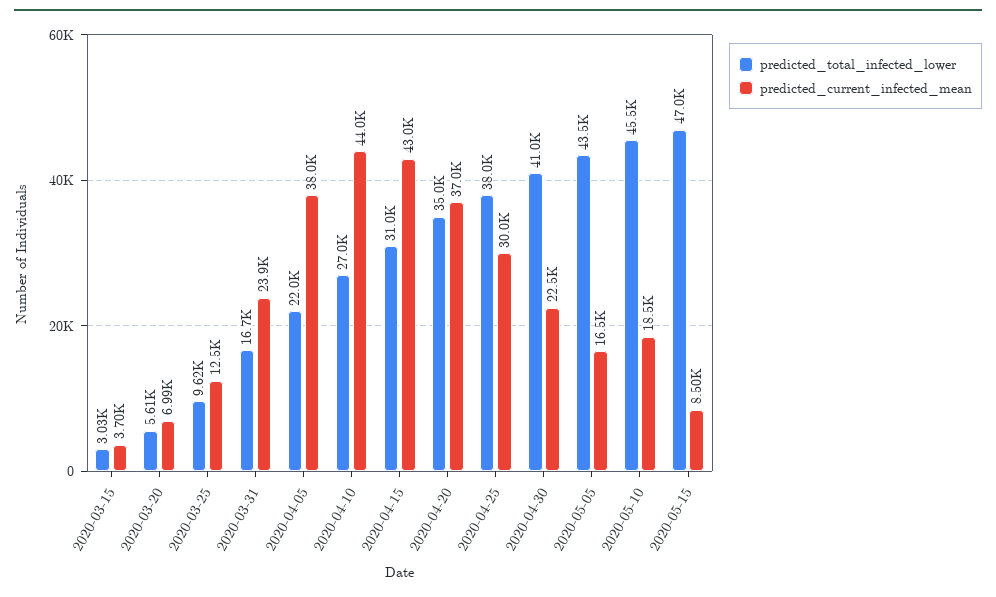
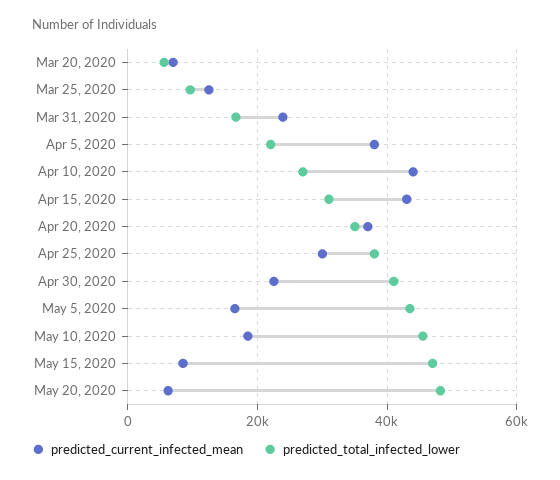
predicted_total_infected_lower, 2020-03-15: 3030 -> none
predicted_current_infected_mean, 2020-03-15: 3700 -> none
predicted_current_infected_mean, May 20, 2020: none -> 6000
predicted_total_infected_lower, May 20, 2020: none -> 48000

